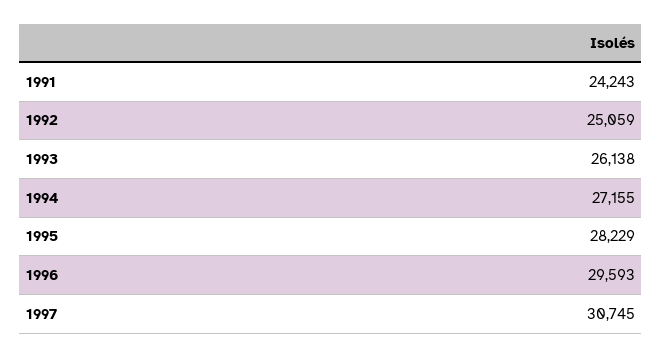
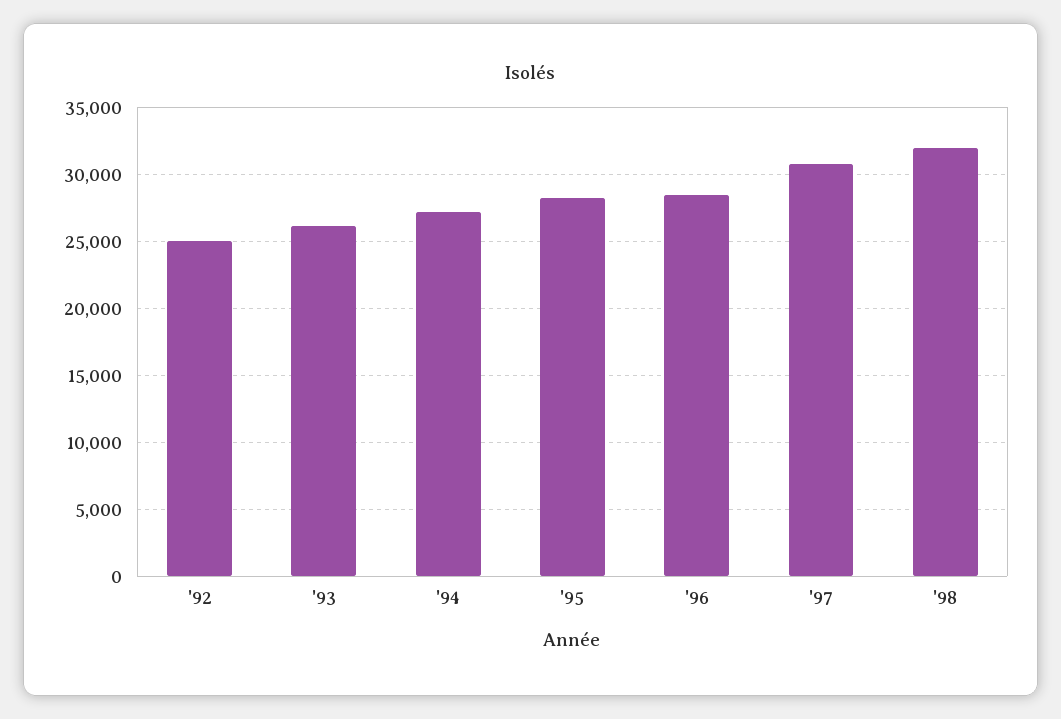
1991: 24243 -> none
1996: 29593 -> 28500
'98: none -> 32000

